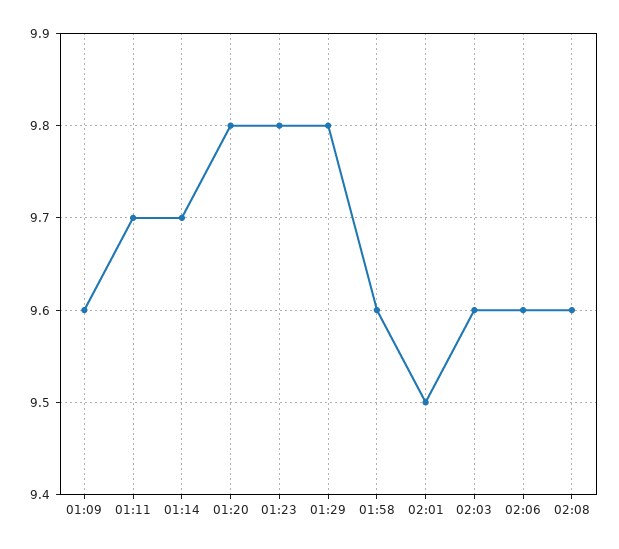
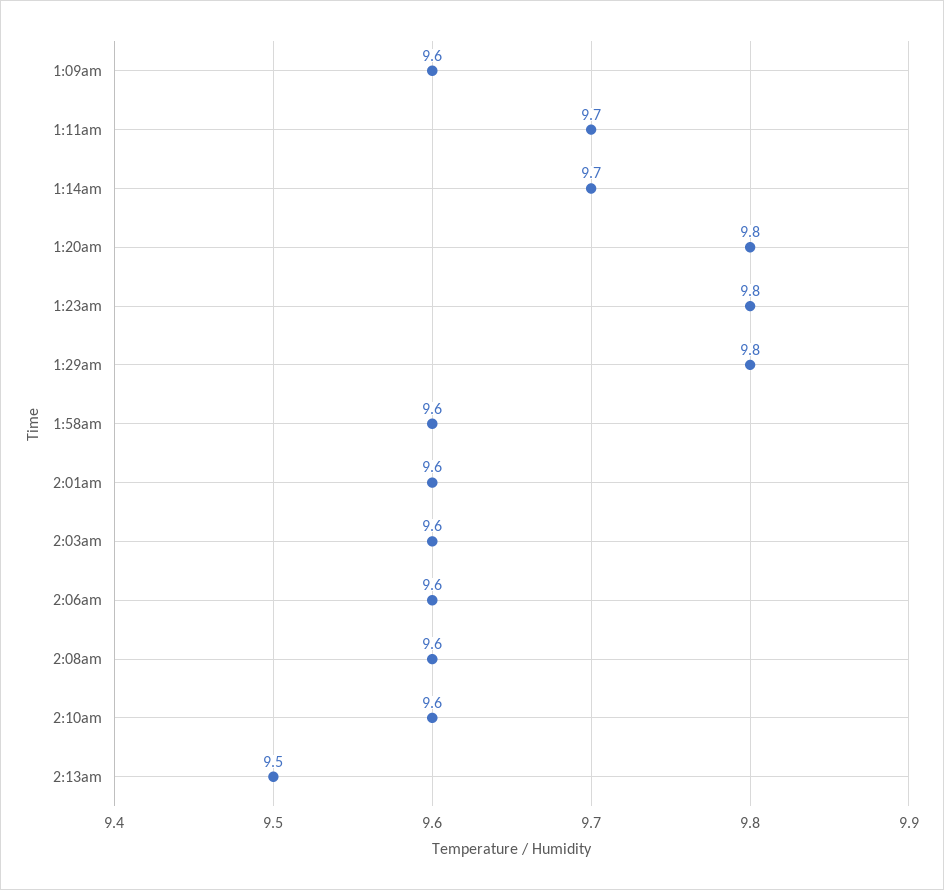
02:01: 9.5 -> 9.6
2:10am: none -> 9.6
2:13am: none -> 9.5

